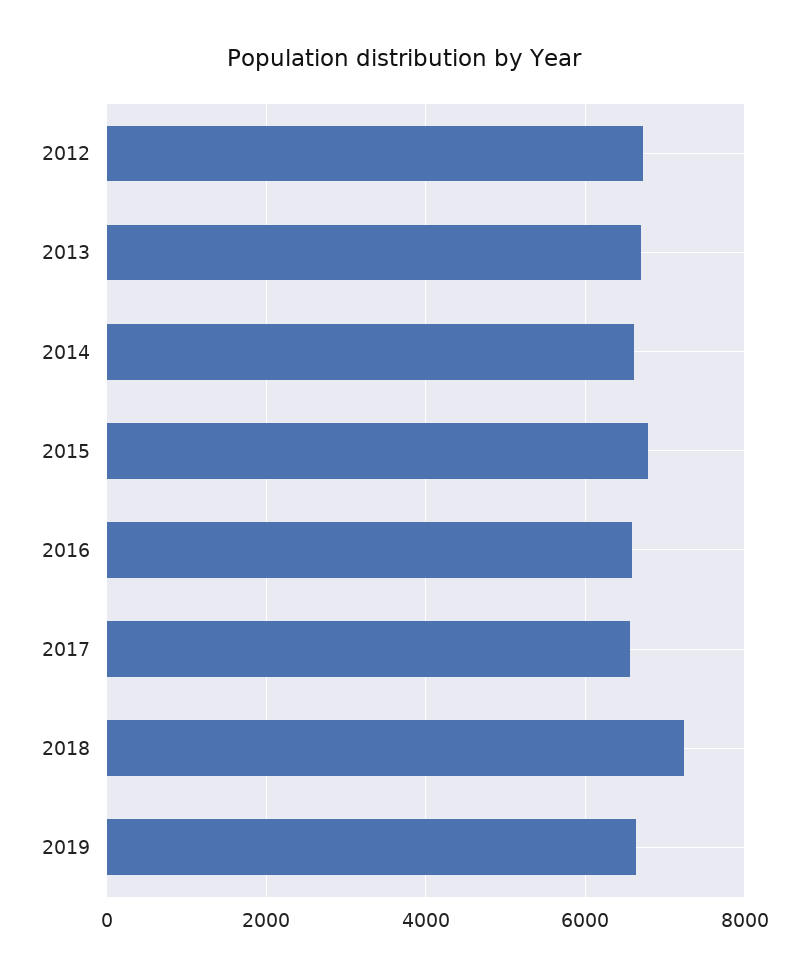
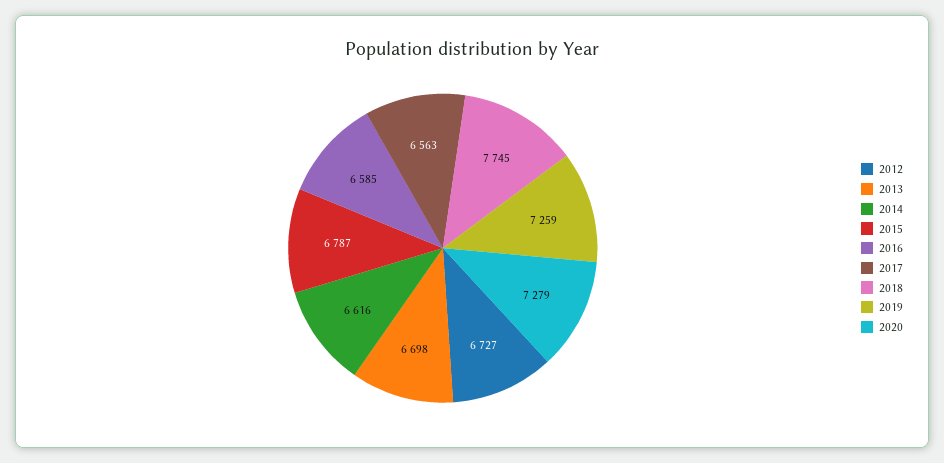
2018: 7200 -> 7745
2019: 6600 -> 7259
2020: none -> 7279

